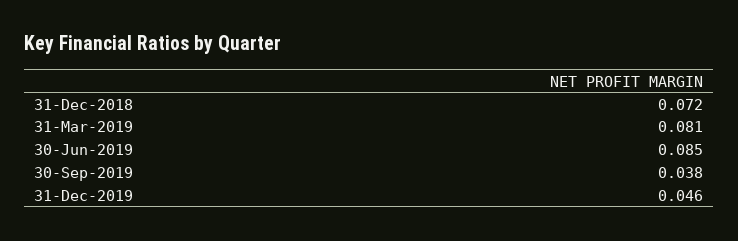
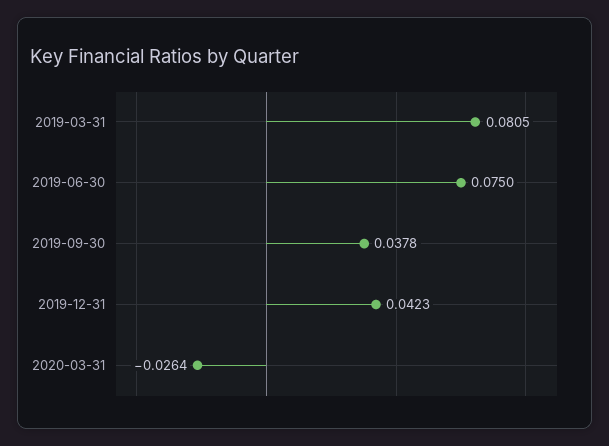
31-Dec-2018: 0.072 -> none
30-Jun-2019: 0.085 -> 0.075
31-Dec-2019: 0.046 -> 0.0423
2020-03-31: none -> -0.0264

